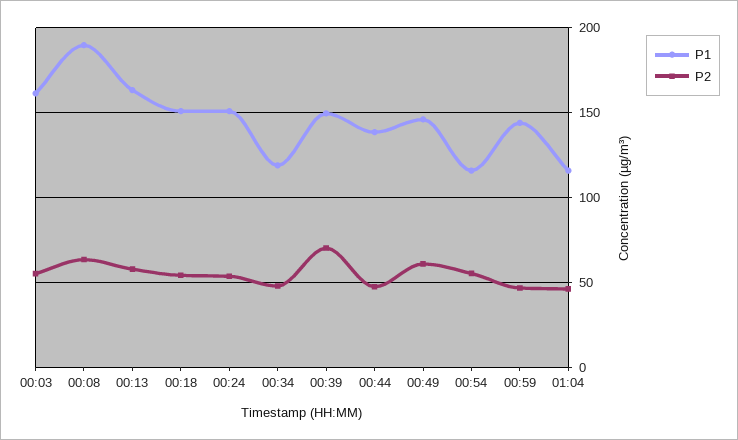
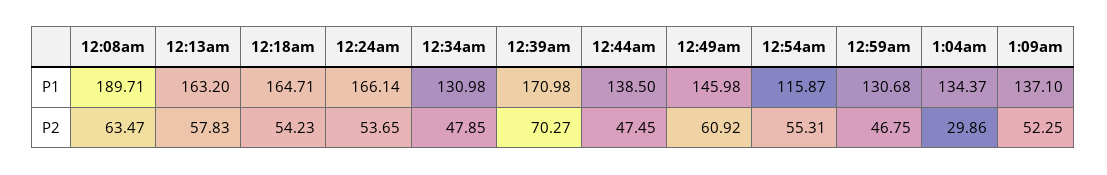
P1, 00:03: 160 -> none
P2, 00:03: 55 -> none
P1, 00:18: 150 -> 164.71
P1, 00:24: 150 -> 166.14
P1, 00:34: 120 -> 130.98
P1, 00:39: 150 -> 170.98
P1, 00:59: 145 -> 130.68
P1, 01:04: 115 -> 134.37
P2, 01:04: 45 -> 29.86
P1, 1:09am: none -> 137.1
P2, 1:09am: none -> 52.25

